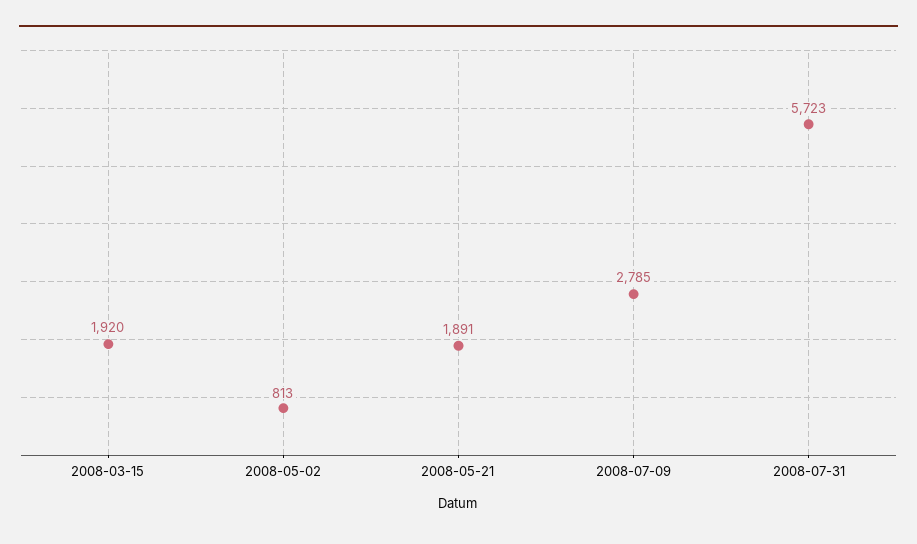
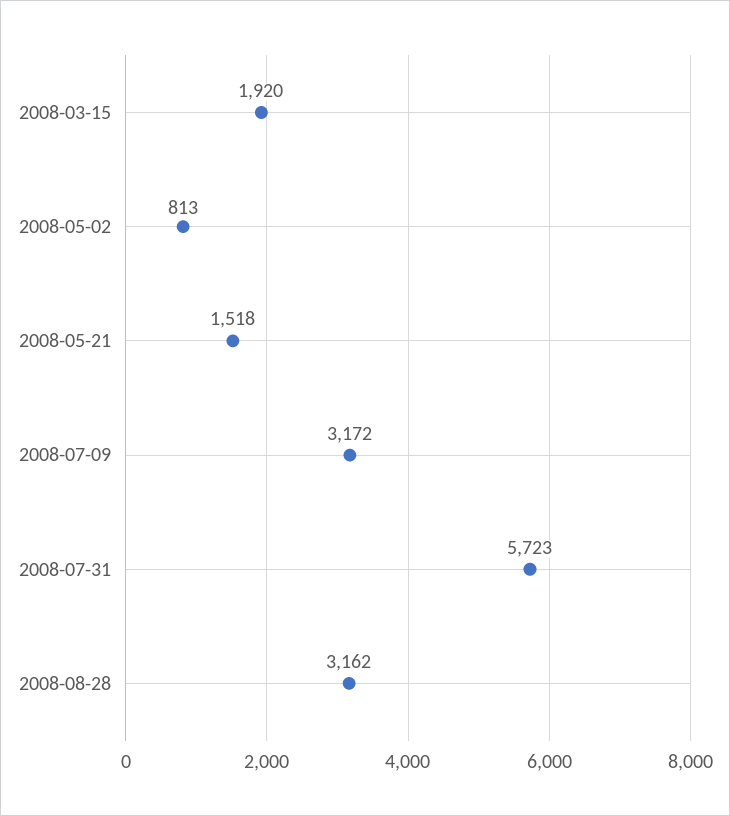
2008-05-21: 1891 -> 1518
2008-07-09: 2785 -> 3172
2008-08-28: none -> 3162

